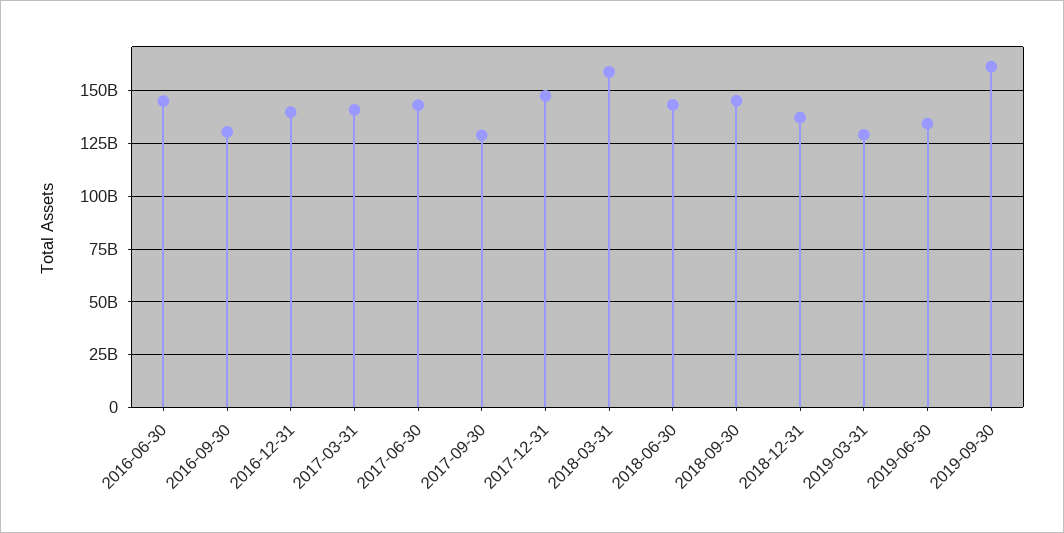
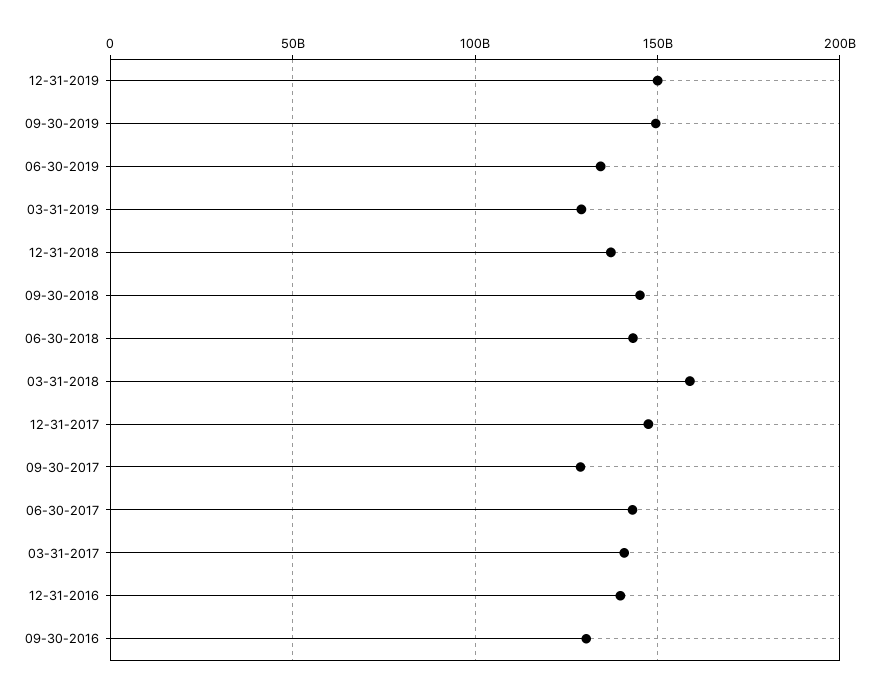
2016-06-30: 145000000000 -> none
2019-09-30: 160000000000 -> 150000000000
12-31-2019: none -> 150000000000

